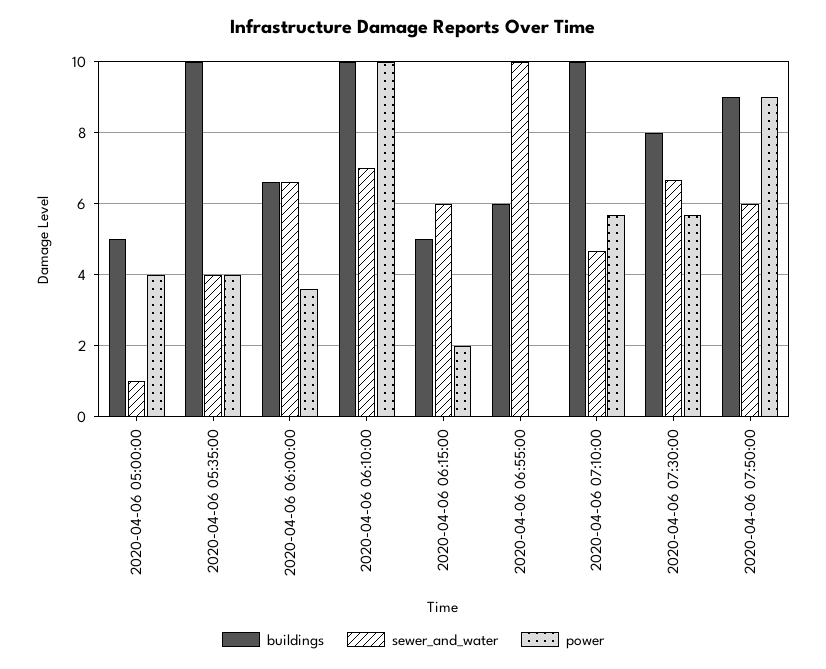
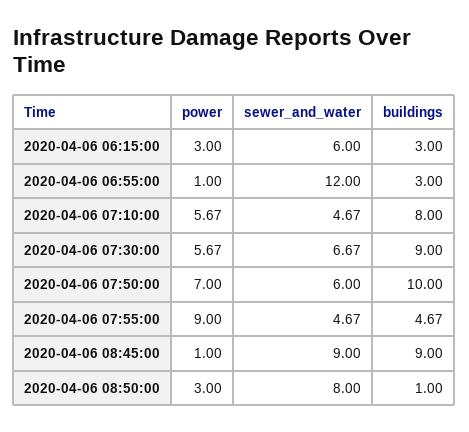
buildings, 2020-04-06 05:00:00: 5 -> none
sewer_and_water, 2020-04-06 05:00:00: 1 -> none
power, 2020-04-06 05:00:00: 4 -> none
buildings, 2020-04-06 05:35:00: 10 -> none
sewer_and_water, 2020-04-06 05:35:00: 4 -> none
power, 2020-04-06 05:35:00: 4 -> none
buildings, 2020-04-06 06:00:00: 6.6 -> none
sewer_and_water, 2020-04-06 06:00:00: 6.6 -> none
power, 2020-04-06 06:00:00: 3.6 -> none
buildings, 2020-04-06 06:10:00: 10 -> none
sewer_and_water, 2020-04-06 06:10:00: 7 -> none
power, 2020-04-06 06:10:00: 10 -> none
buildings, 2020-04-06 06:15:00: 5 -> 3
power, 2020-04-06 06:15:00: 2 -> 3
buildings, 2020-04-06 06:55:00: 6 -> 3
sewer_and_water, 2020-04-06 06:55:00: 10 -> 12
power, 2020-04-06 06:55:00: 0 -> 1
buildings, 2020-04-06 07:10:00: 10 -> 8
buildings, 2020-04-06 07:30:00: 8 -> 9
buildings, 2020-04-06 07:50:00: 9 -> 10
power, 2020-04-06 07:50:00: 9 -> 7
power, 2020-04-06 07:55:00: none -> 9
sewer_and_water, 2020-04-06 07:55:00: none -> 4.67
buildings, 2020-04-06 07:55:00: none -> 4.67
power, 2020-04-06 08:45:00: none -> 1
sewer_and_water, 2020-04-06 08:45:00: none -> 9
buildings, 2020-04-06 08:45:00: none -> 9
power, 2020-04-06 08:50:00: none -> 3
sewer_and_water, 2020-04-06 08:50:00: none -> 8
buildings, 2020-04-06 08:50:00: none -> 1

